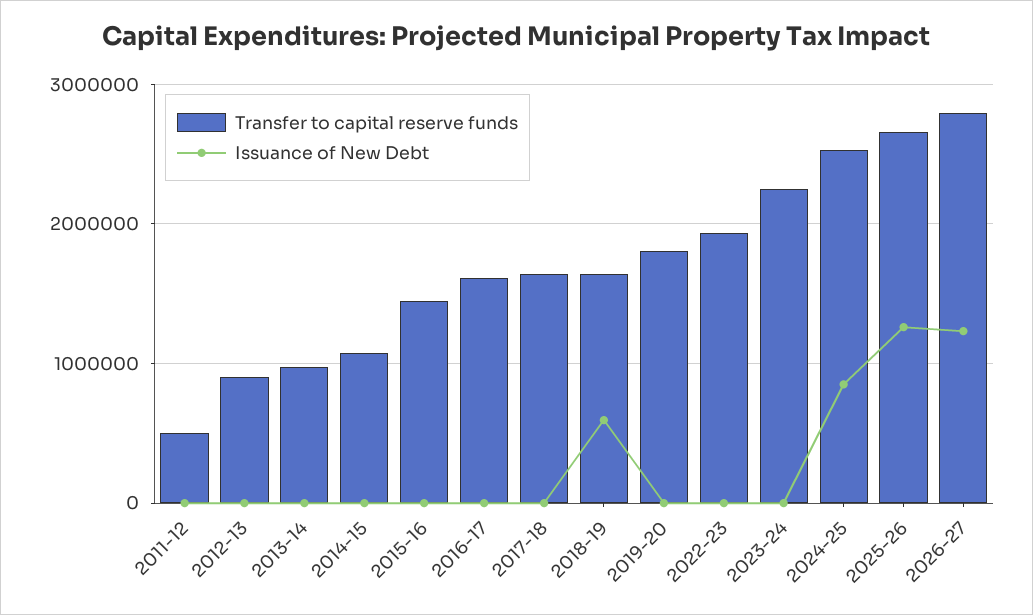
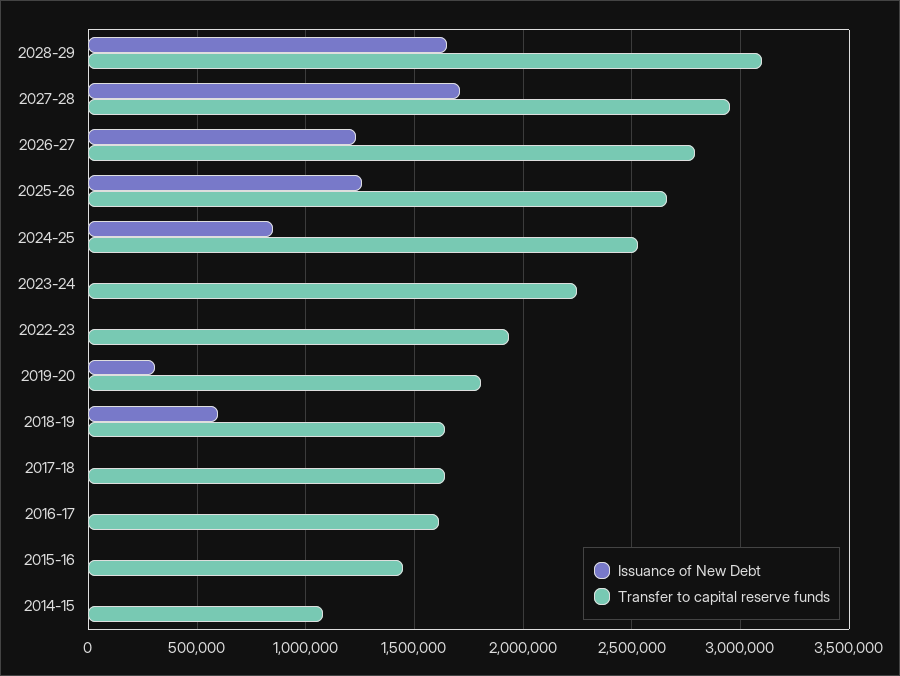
Transfer to capital reserve funds, 2011-12: 500000 -> none
Issuance of New Debt, 2011-12: 0 -> none
Transfer to capital reserve funds, 2012-13: 900000 -> none
Issuance of New Debt, 2012-13: 0 -> none
Transfer to capital reserve funds, 2013-14: 1000000 -> none
Issuance of New Debt, 2013-14: 0 -> none
Issuance of New Debt, 2019-20: 0 -> 300000
Issuance of New Debt, 2028-29: none -> 1650000
Transfer to capital reserve funds, 2028-29: none -> 3100000
Issuance of New Debt, 2027-28: none -> 1700000
Transfer to capital reserve funds, 2027-28: none -> 2950000

